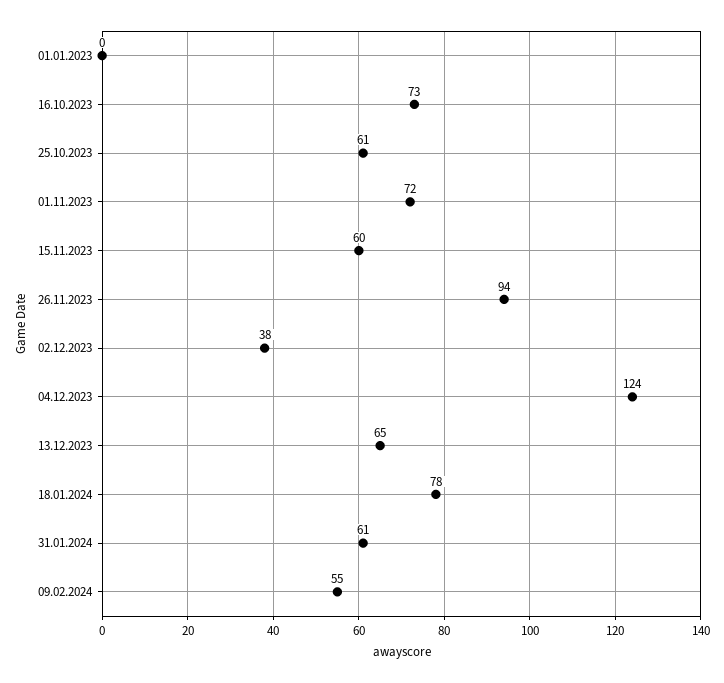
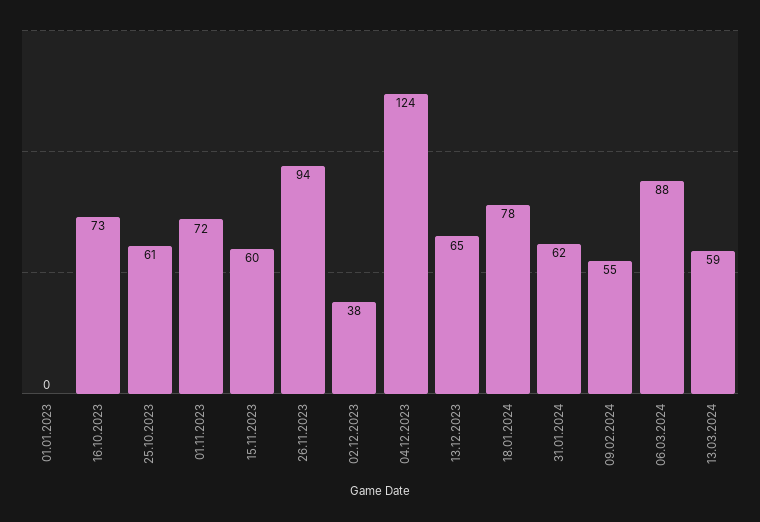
31.01.2024: 61 -> 62
06.03.2024: none -> 88
13.03.2024: none -> 59

